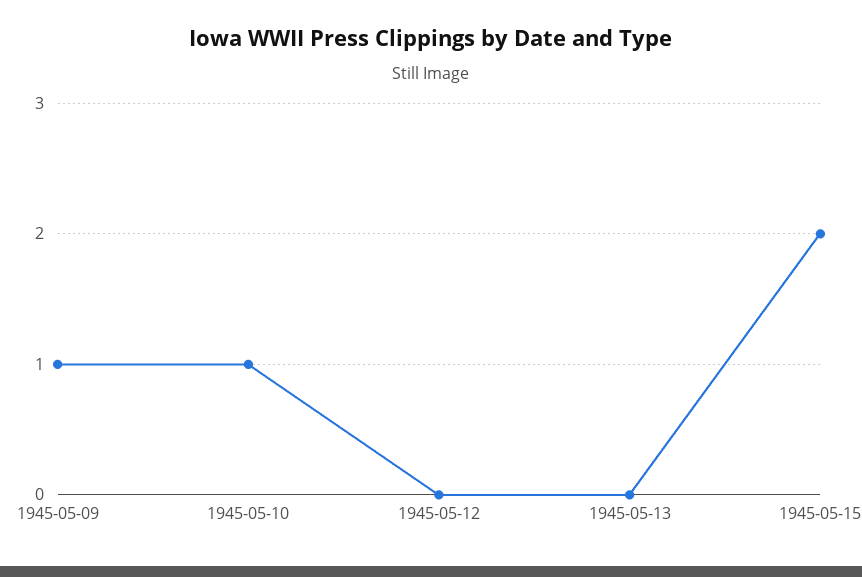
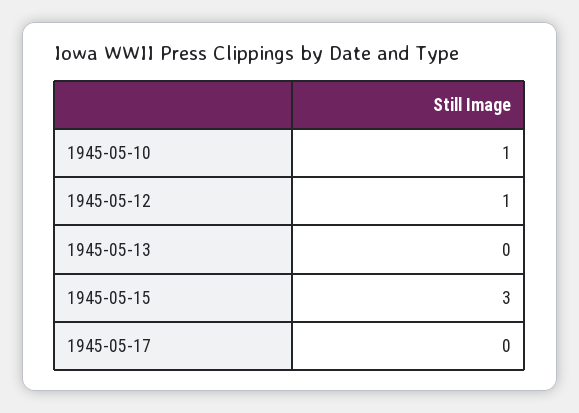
1945-05-09: 1 -> none
1945-05-12: 0 -> 1
1945-05-15: 2 -> 3
1945-05-17: none -> 0

